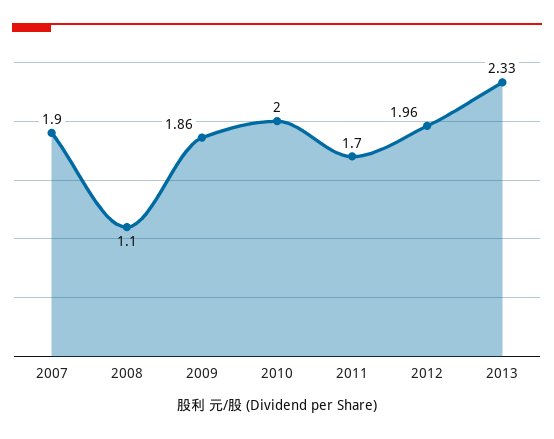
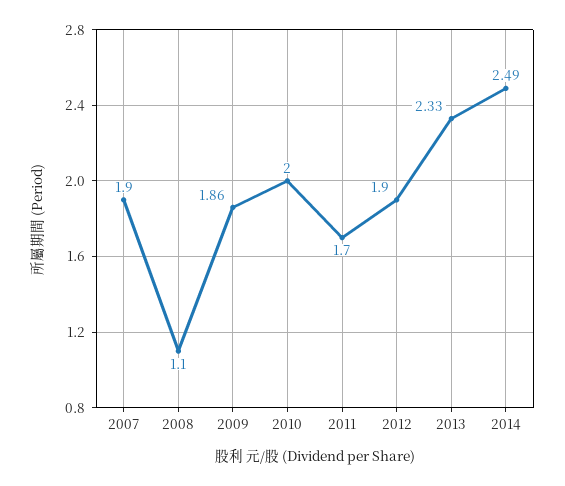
2012: 1.96 -> 1.9
2014: none -> 2.49

